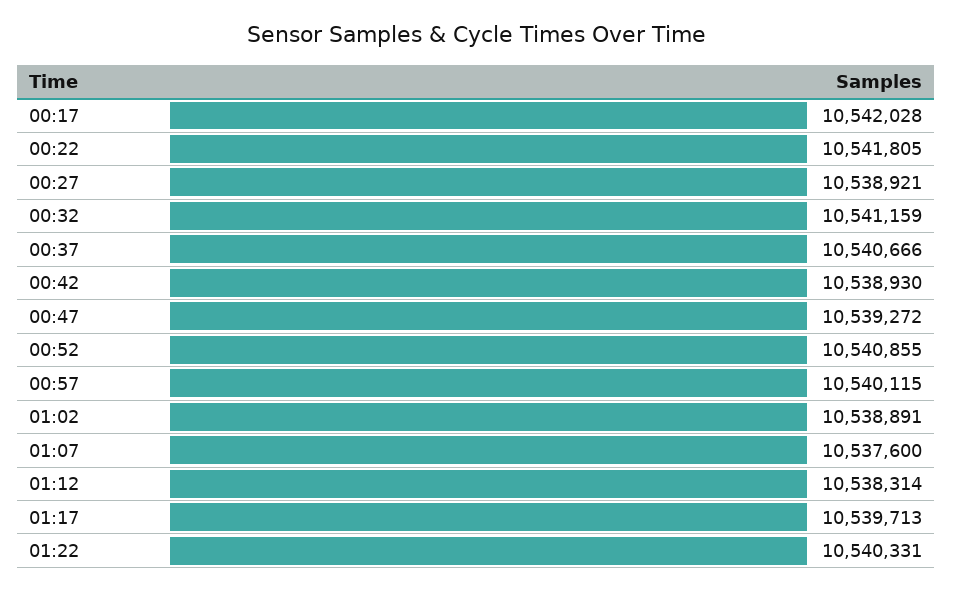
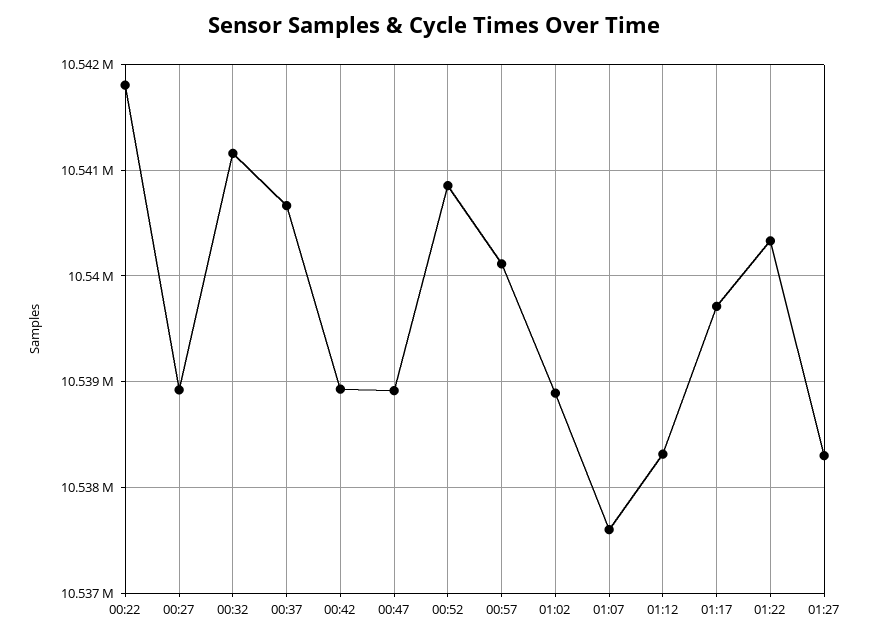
00:17: 10542028 -> none
00:47: 10539272 -> 10538900
01:27: none -> 10538300

